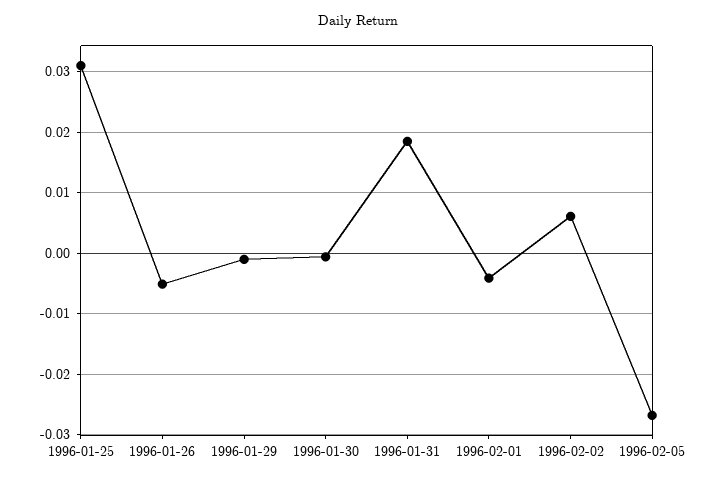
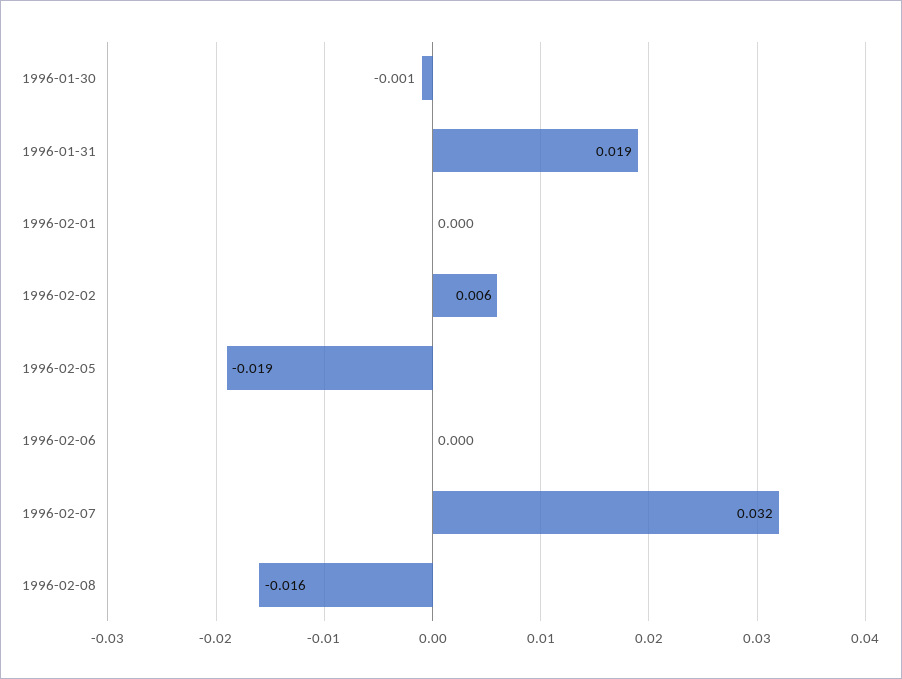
1996-01-25: 0.031 -> none
1996-01-26: -0.005 -> none
1996-01-29: -0.001 -> none
1996-02-01: -0.004 -> 0
1996-02-05: -0.027 -> -0.019
1996-02-06: none -> 0
1996-02-07: none -> 0.032
1996-02-08: none -> -0.016

